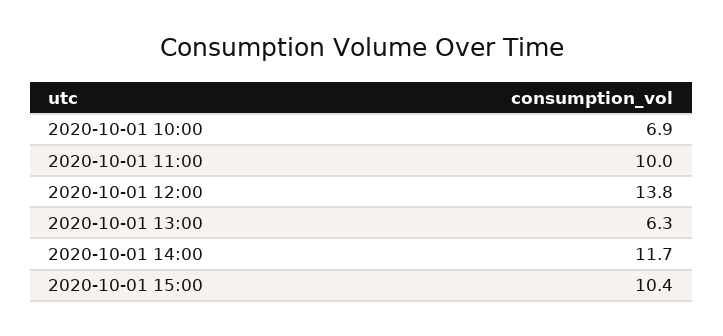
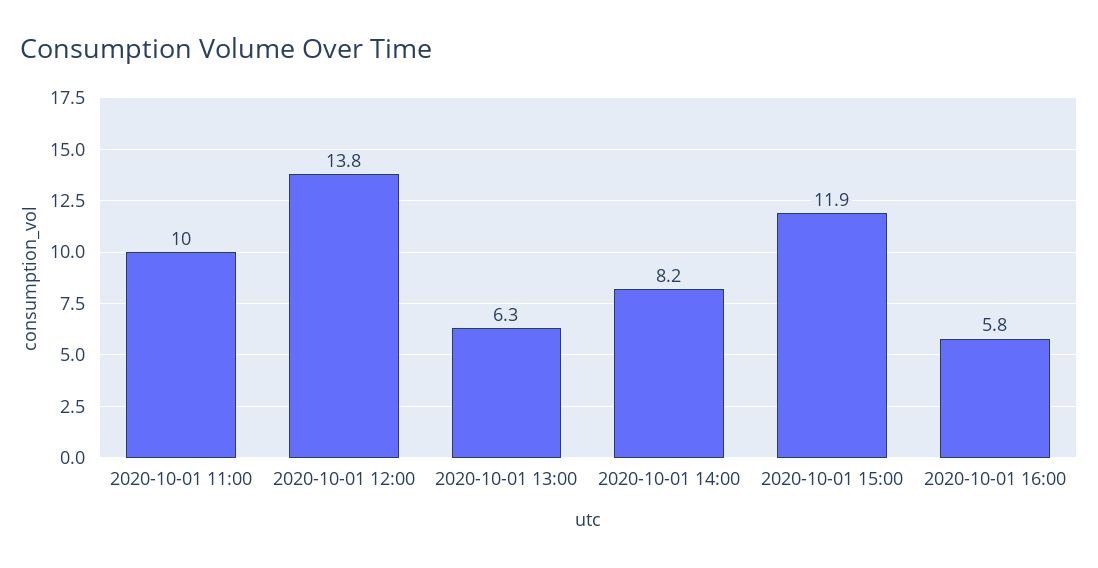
2020-10-01 10:00: 6.9 -> none
2020-10-01 14:00: 11.7 -> 8.2
2020-10-01 15:00: 10.4 -> 11.9
2020-10-01 16:00: none -> 5.8

